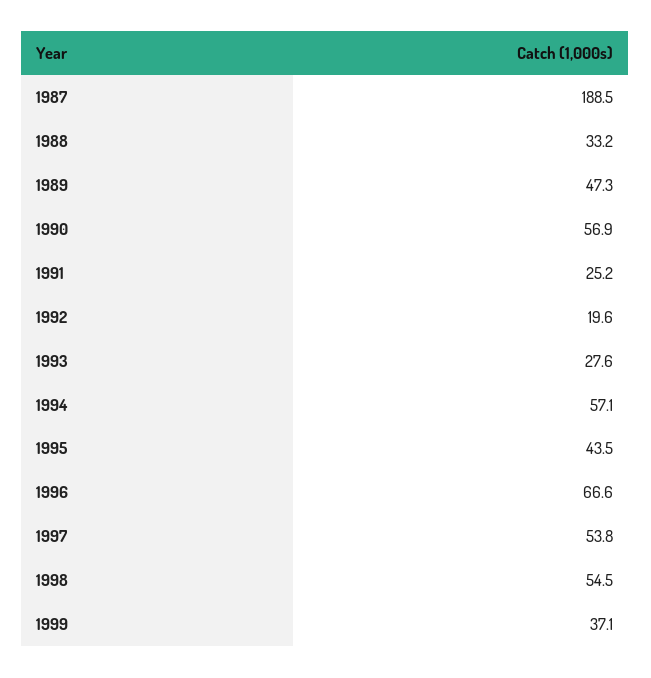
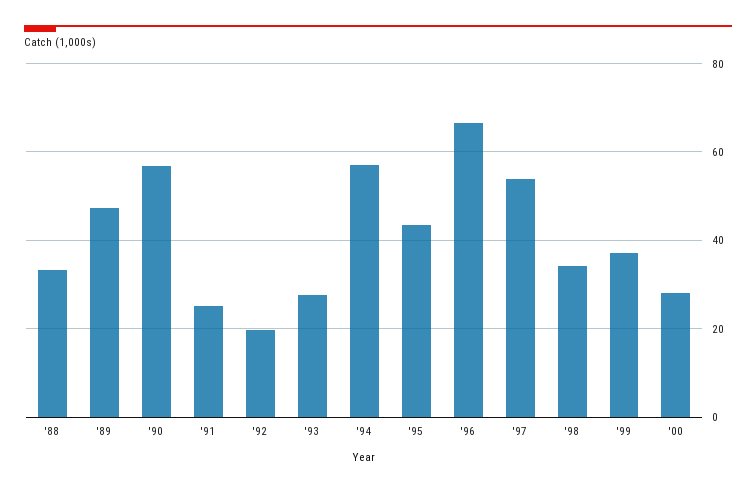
1987: 188.5 -> none
1998: 54.5 -> 34
'00: none -> 28

